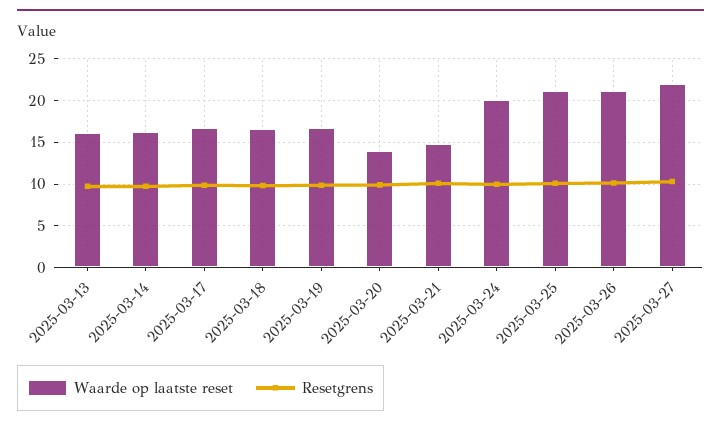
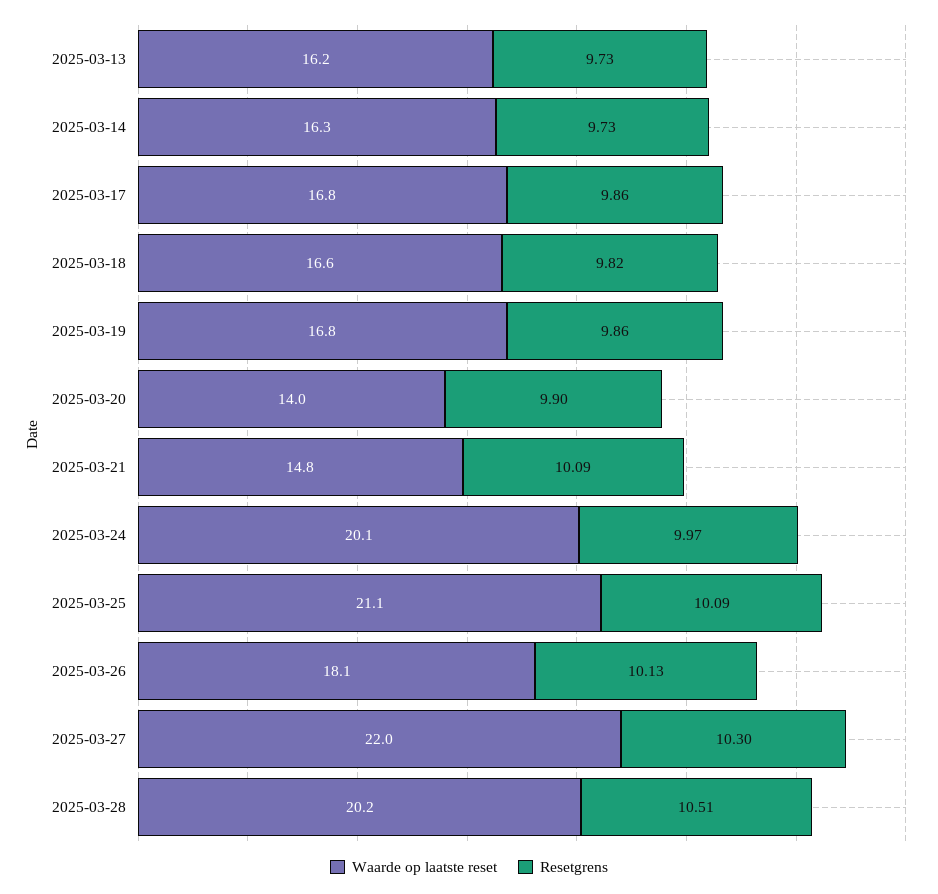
Waarde op laatste reset, 2025-03-26: 21 -> 18.1
Waarde op laatste reset, 2025-03-28: none -> 20.2
Resetgrens, 2025-03-28: none -> 10.51

